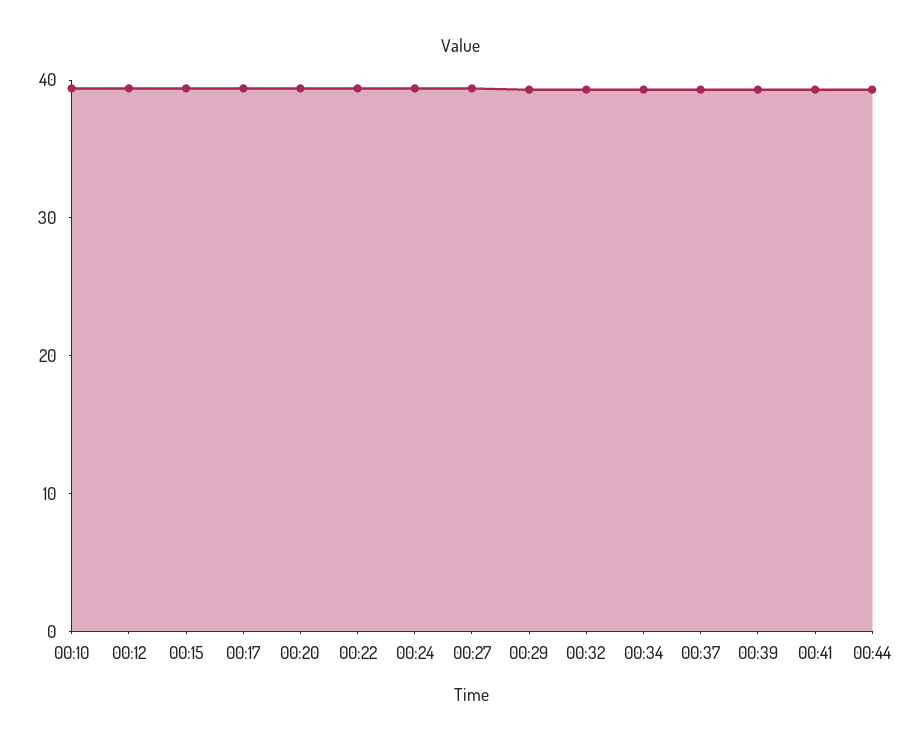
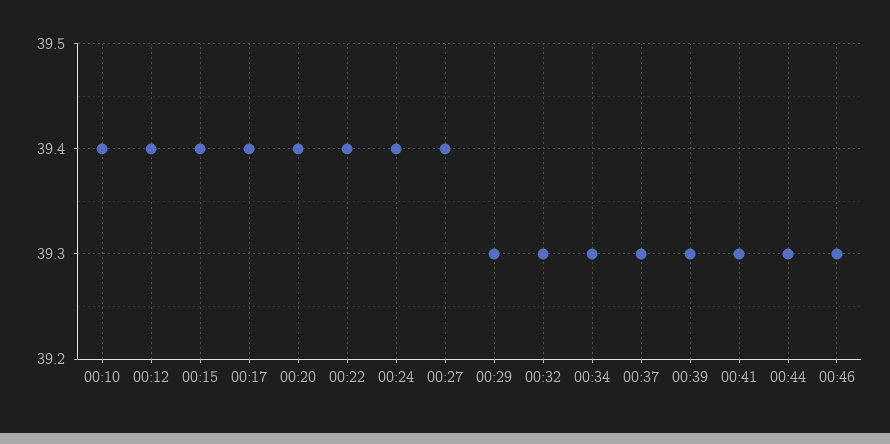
00:46: none -> 39.3

